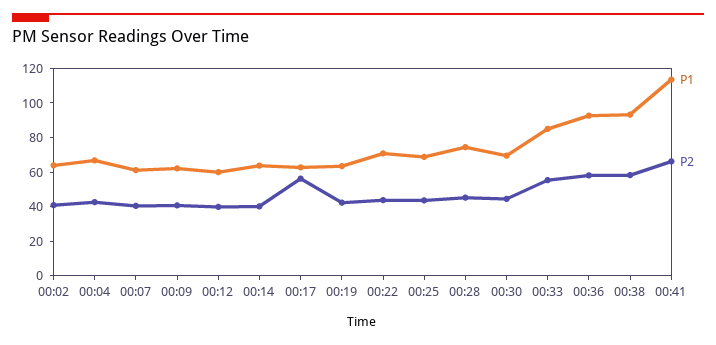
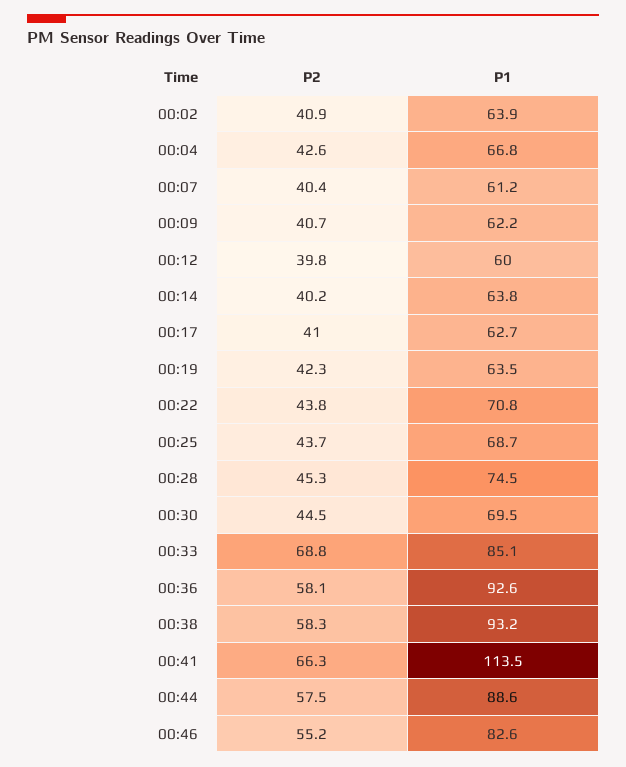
P2, 00:17: 55 -> 41
P2, 00:33: 55 -> 68.8
P2, 00:44: none -> 57.5
P1, 00:44: none -> 88.6
P2, 00:46: none -> 55.2
P1, 00:46: none -> 82.6

